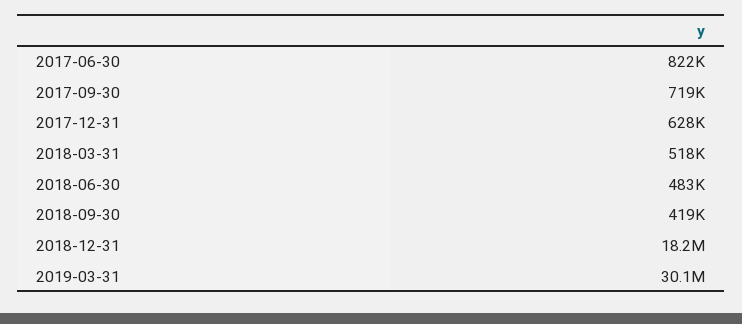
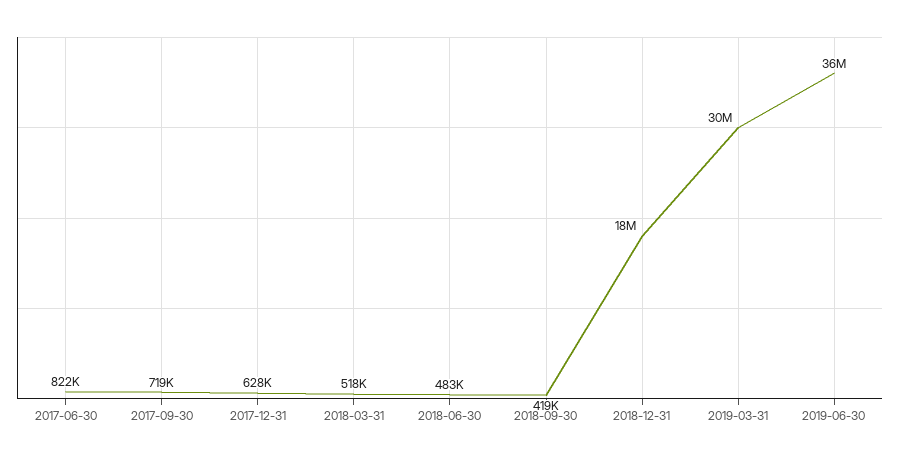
2019-06-30: none -> 36000000

